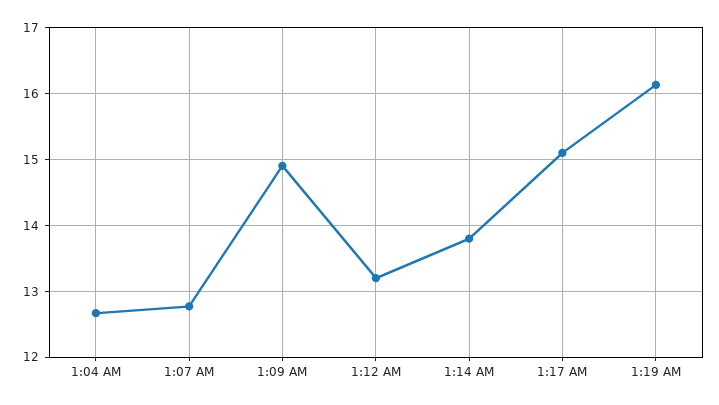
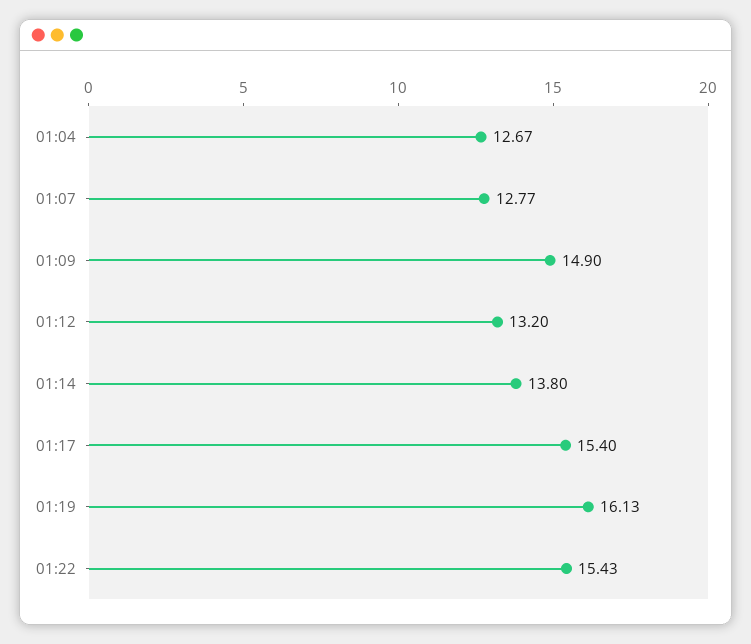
1:17 AM: 15.1 -> 15.4
01:22: none -> 15.43

